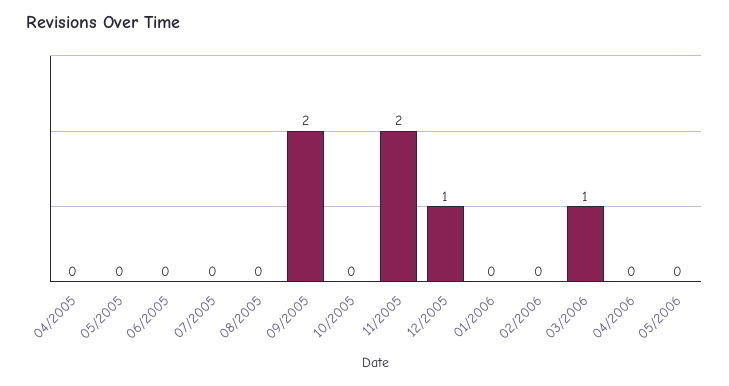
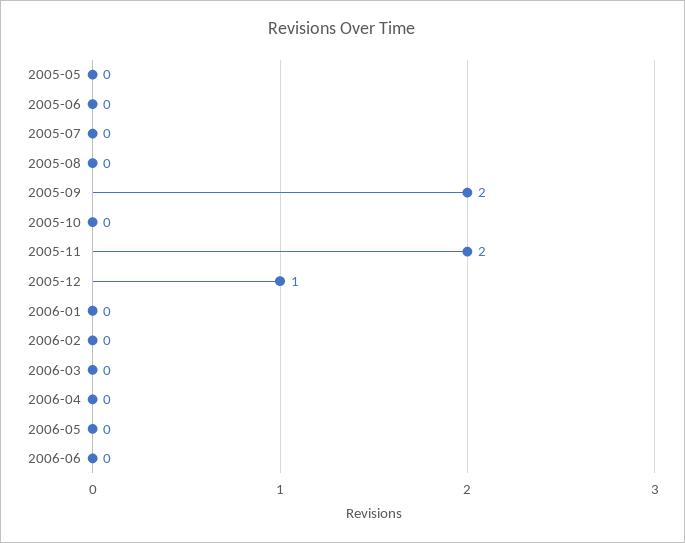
04/2005: 0 -> none
03/2006: 1 -> 0
2006-06: none -> 0

